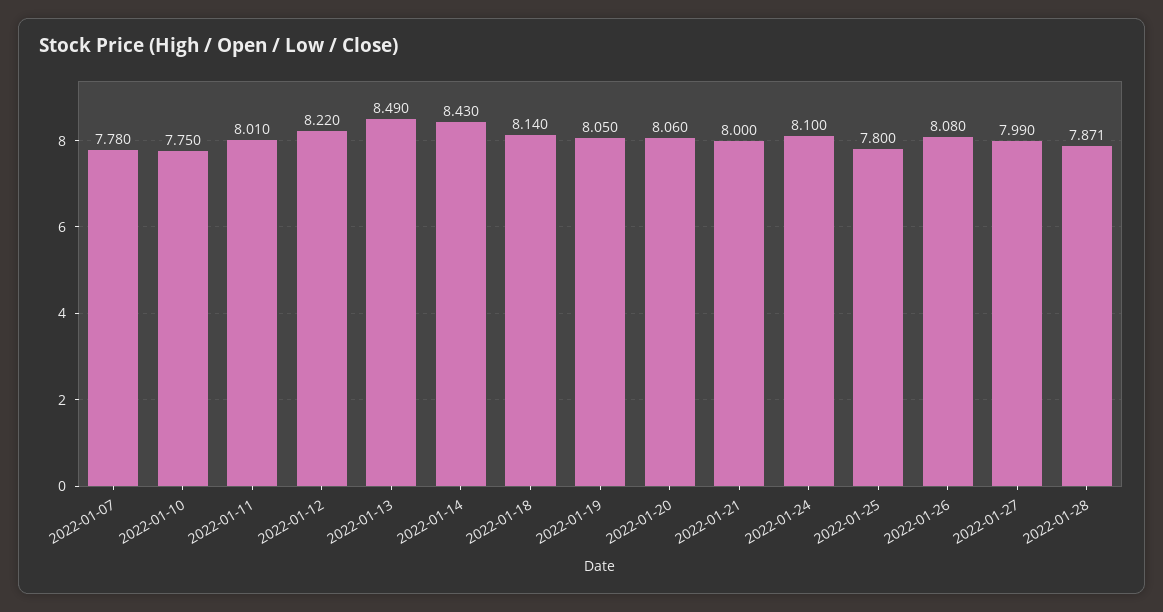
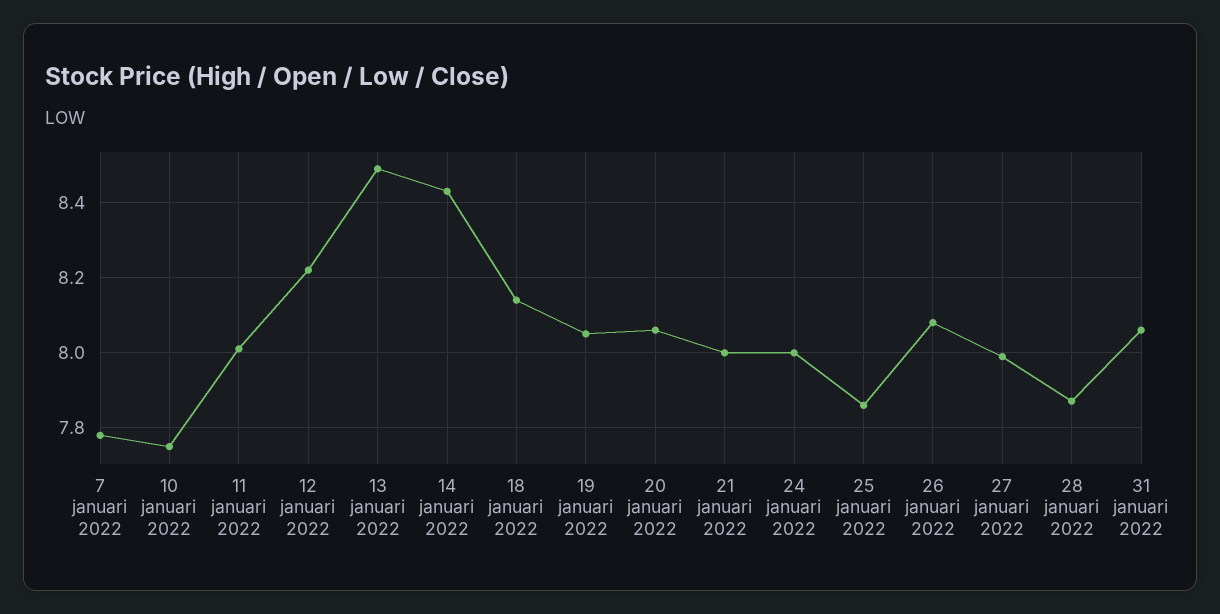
2022-01-24: 8.1 -> 8
2022-01-25: 7.8 -> 7.86
31 januari 2022: none -> 8.06

